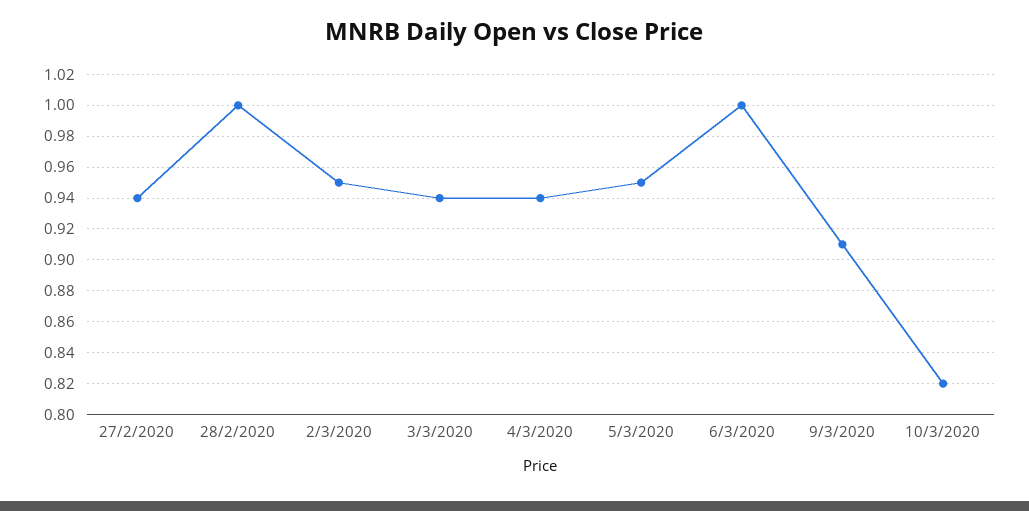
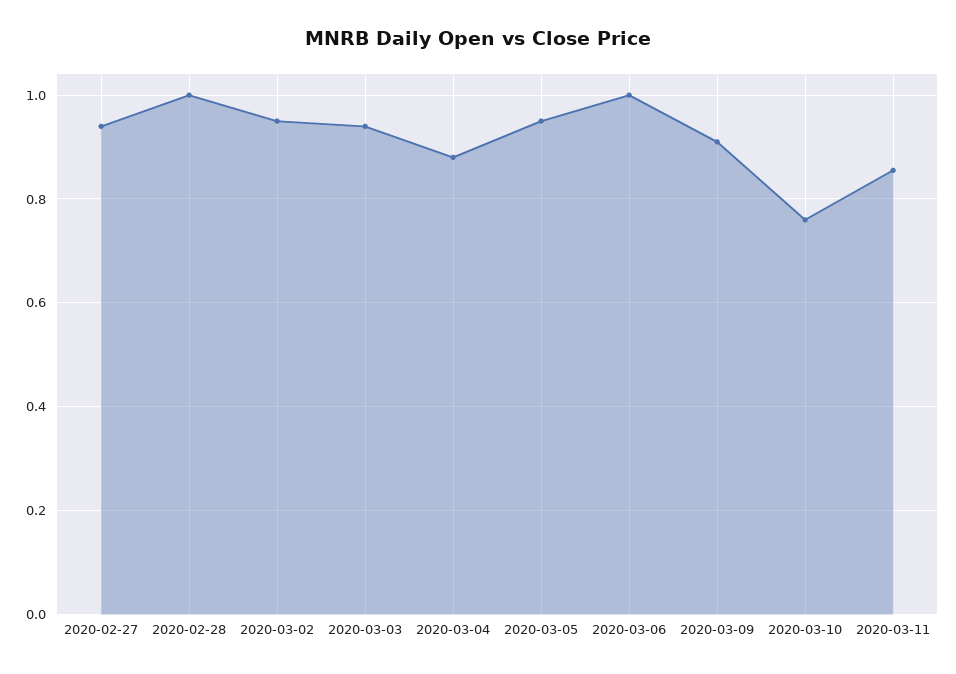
4/3/2020: 0.94 -> 0.88
10/3/2020: 0.82 -> 0.76
2020-03-11: none -> 0.86

